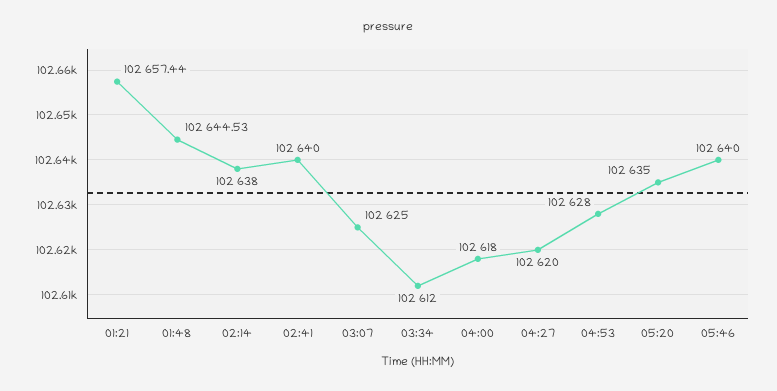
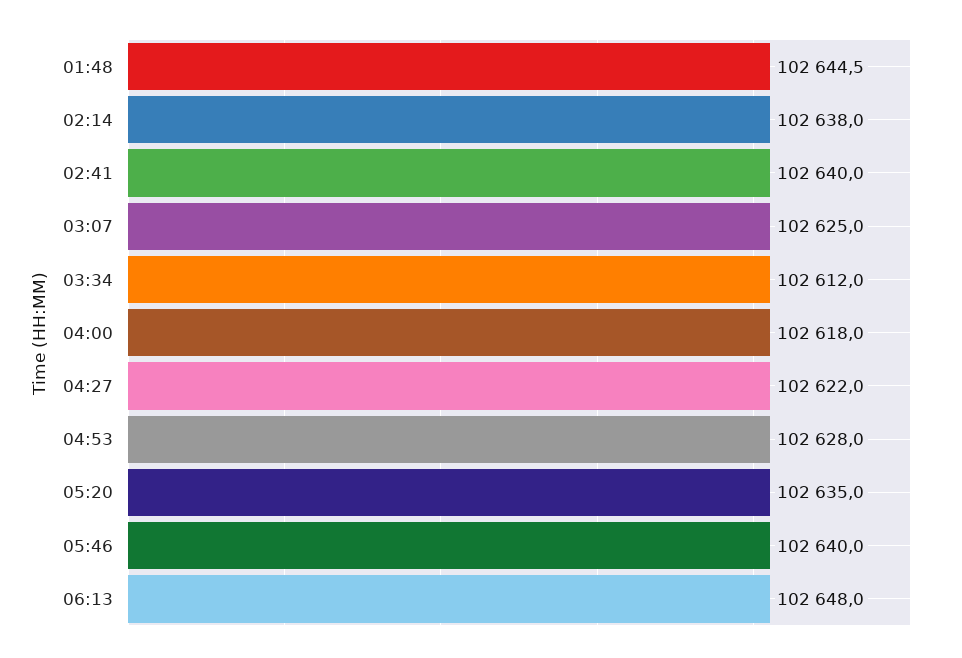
01:21: 102657.44 -> none
04:27: 102620 -> 102622
06:13: none -> 102648

